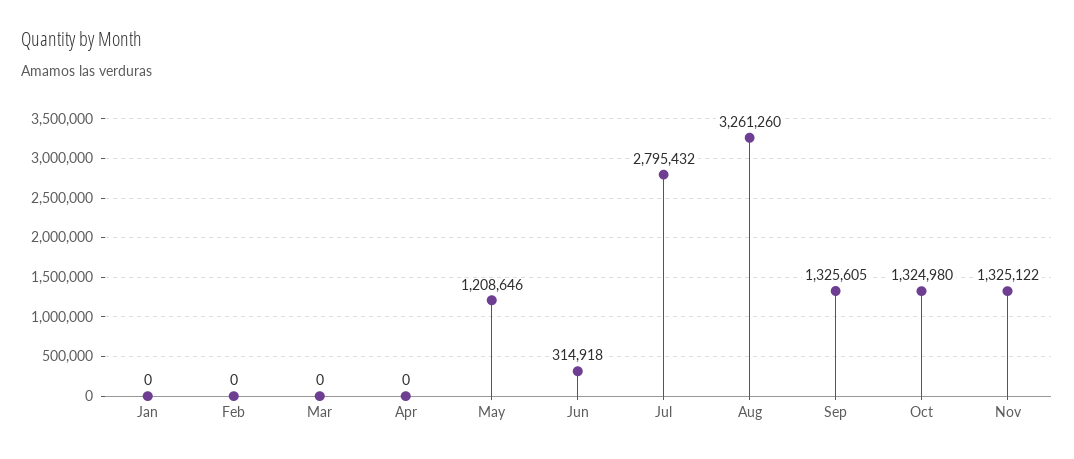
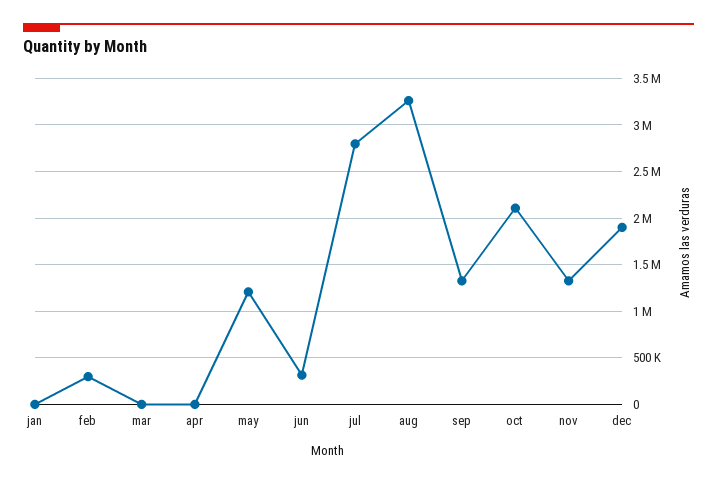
Feb: 0 -> 300000
Oct: 1324980 -> 2100000
dec: none -> 1900000

